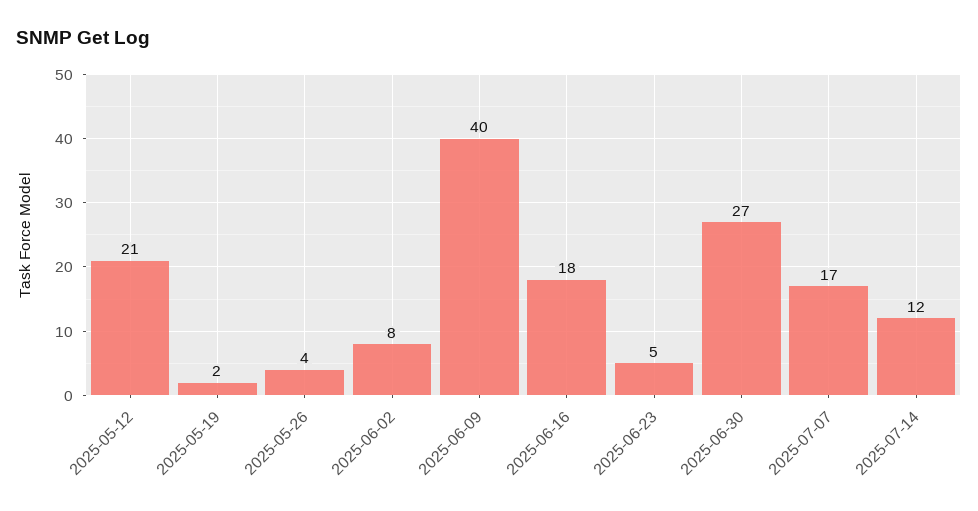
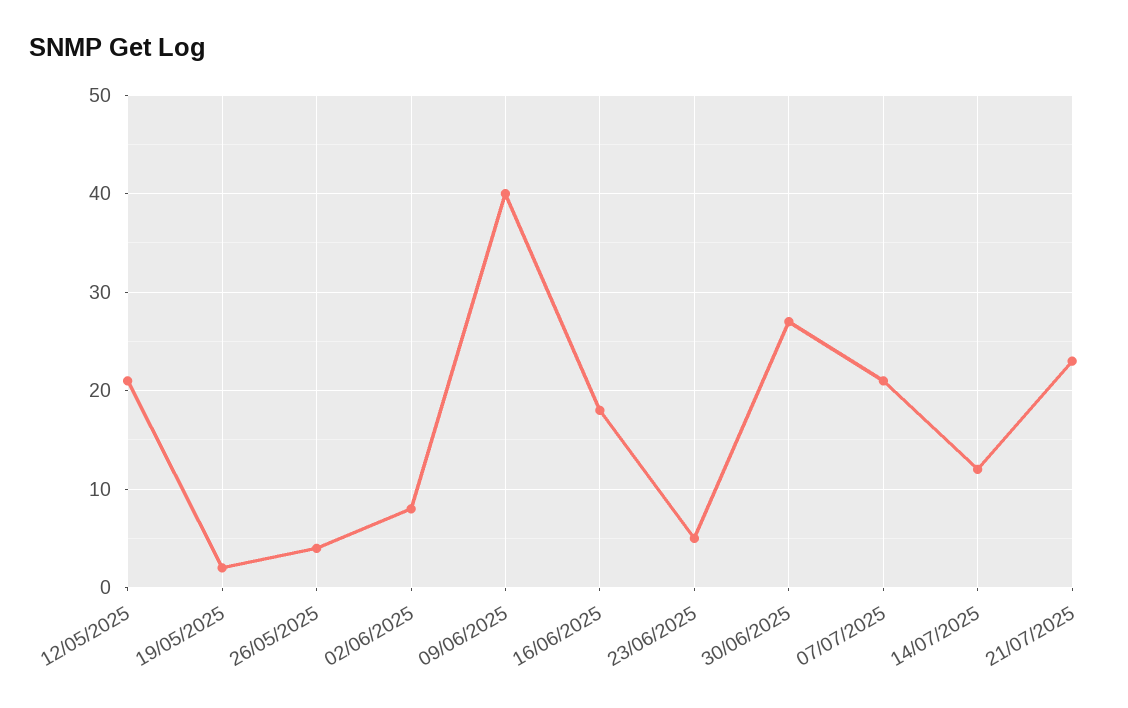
2025-07-07: 17 -> 21
21/07/2025: none -> 23

